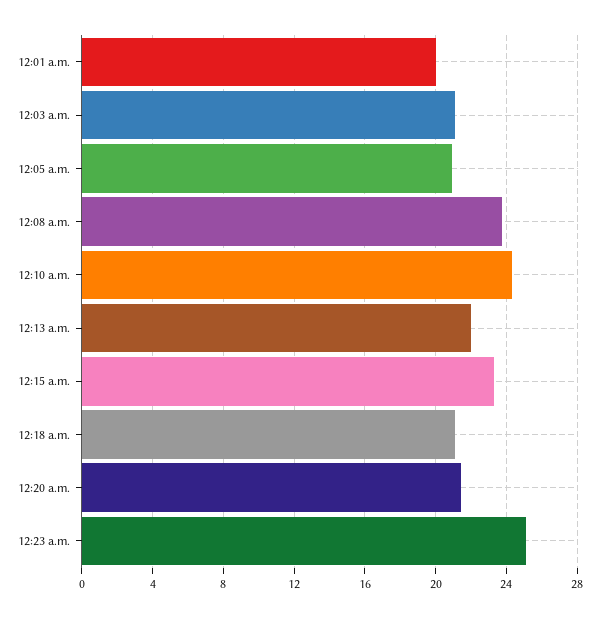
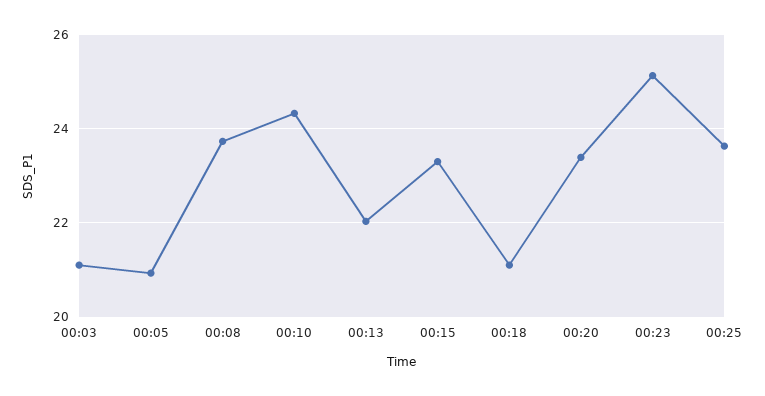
12:01 a.m.: 20 -> none
12:20 a.m.: 21.5 -> 23.4
00:25: none -> 23.6

